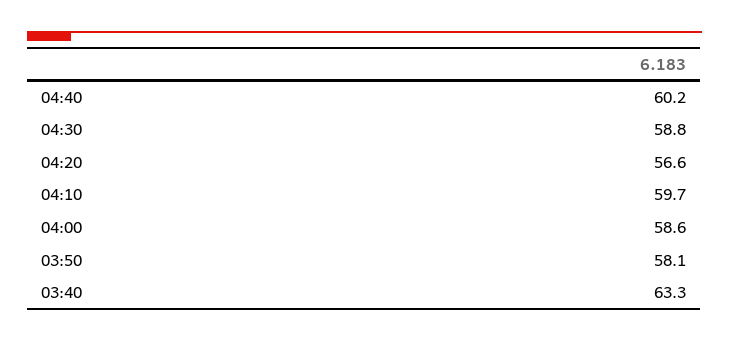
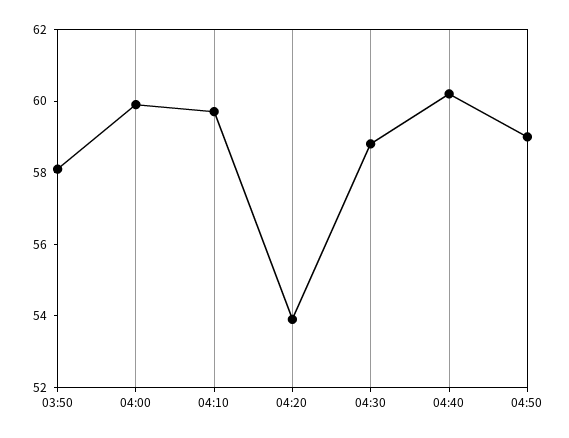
04:20: 56.6 -> 54
04:00: 58.6 -> 60
03:40: 63.3 -> none
04:50: none -> 59

